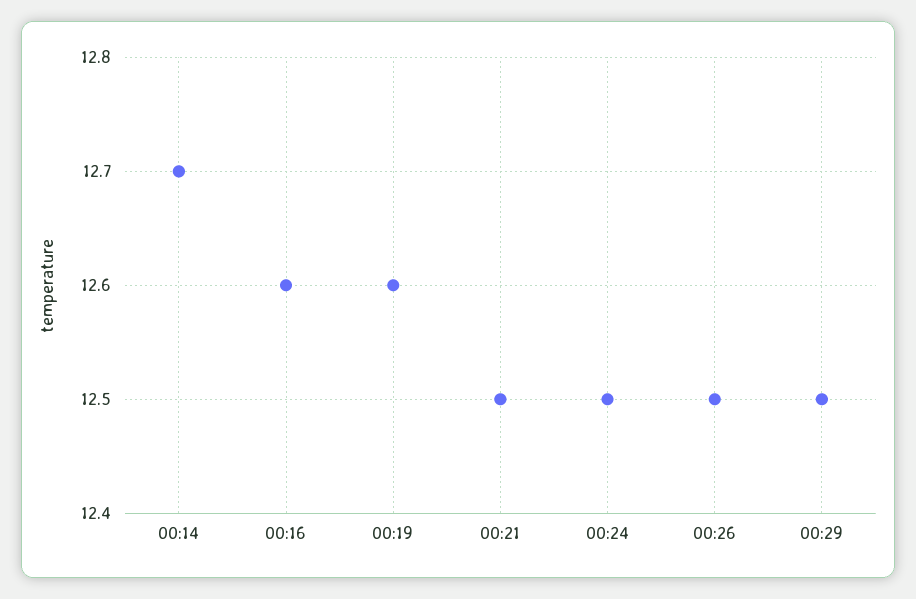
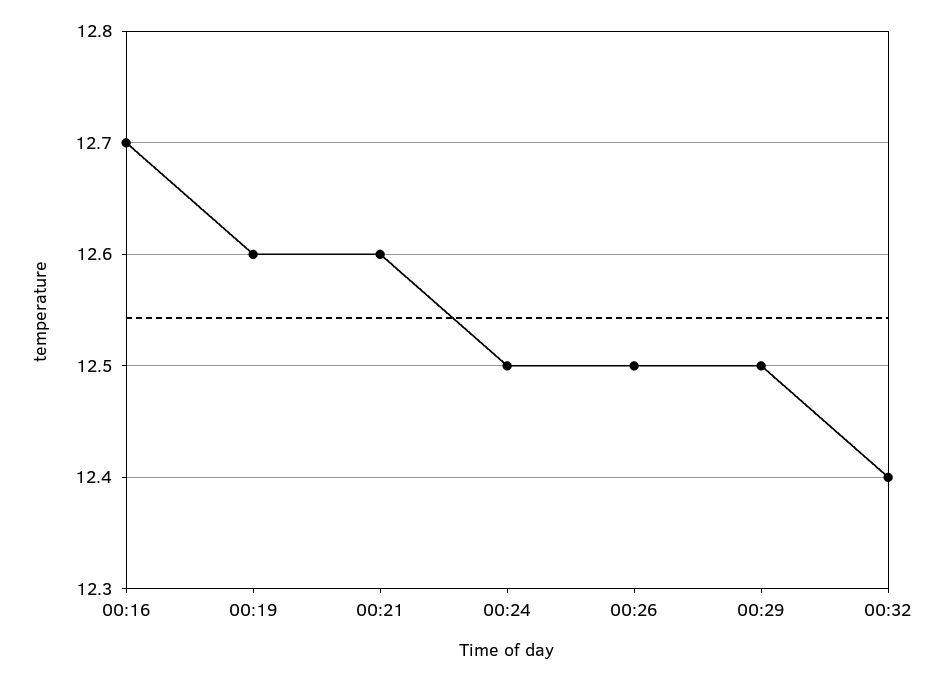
00:14: 12.7 -> none
00:16: 12.6 -> 12.7
00:21: 12.5 -> 12.6
00:32: none -> 12.4

